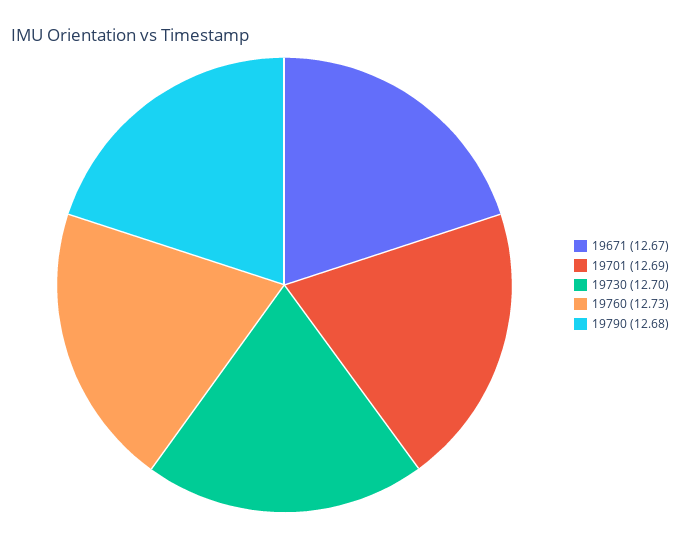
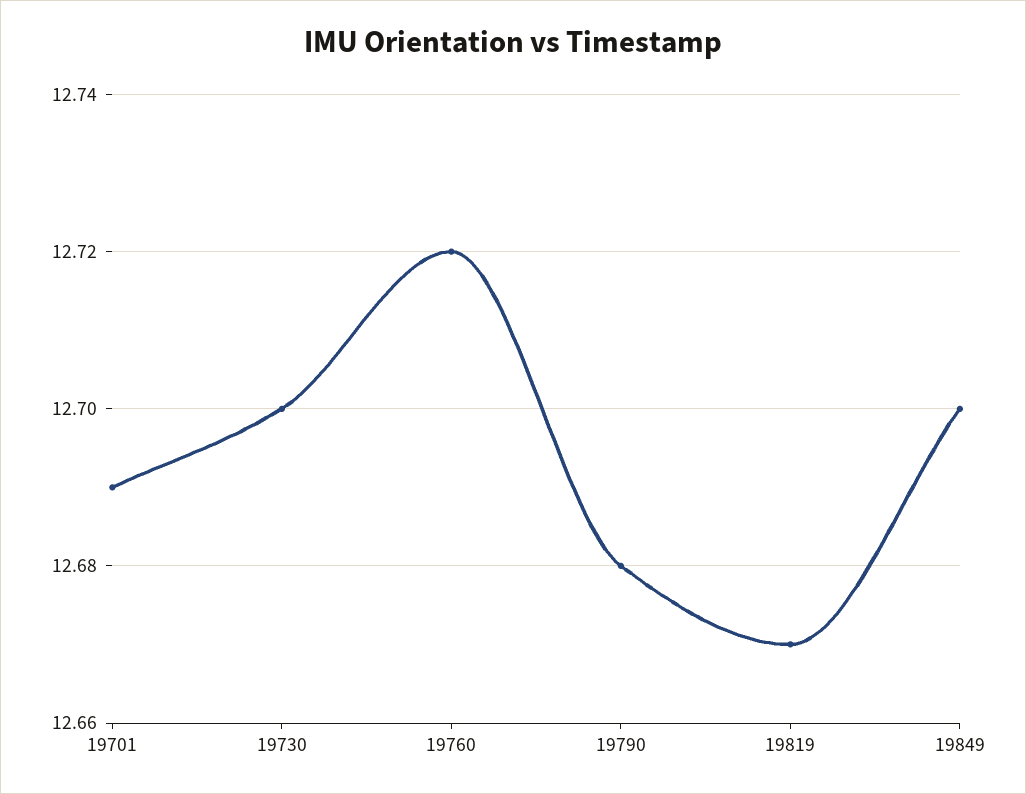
19671: 12.67 -> none
19760: 12.73 -> 12.72
19819: none -> 12.67
19849: none -> 12.7

